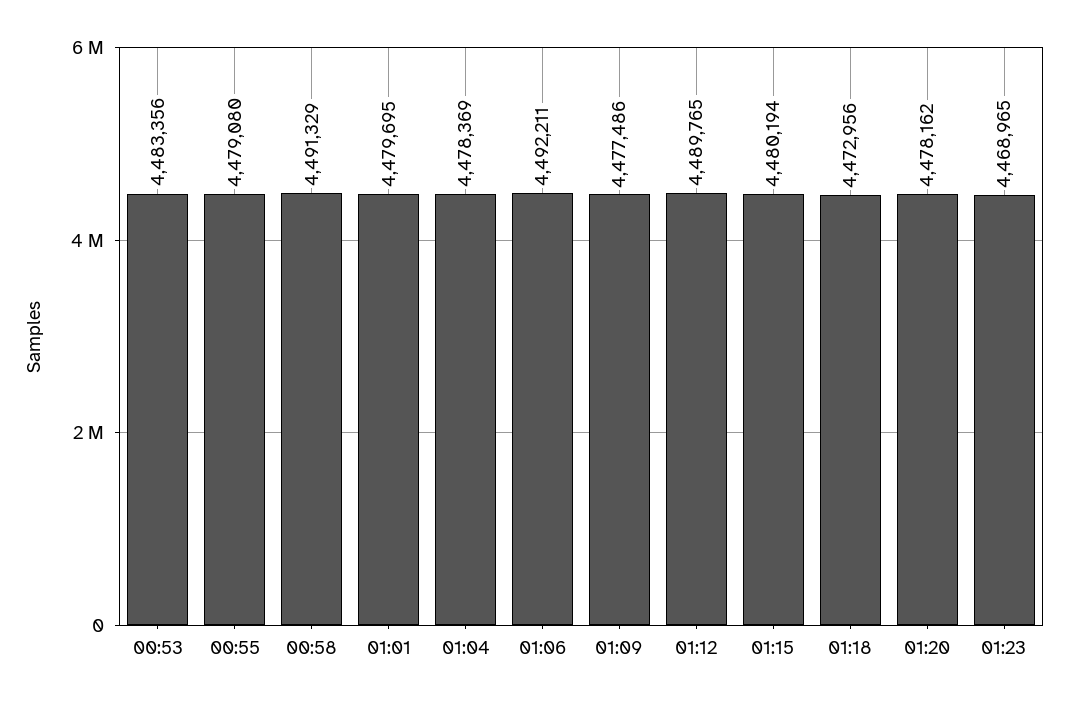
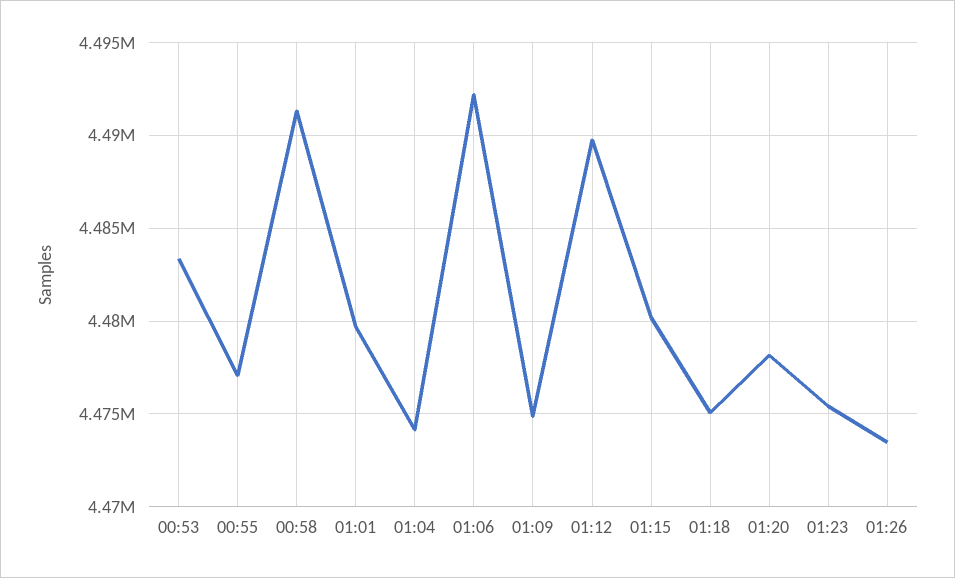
00:55: 4479080 -> 4477000
01:04: 4478369 -> 4474000
01:09: 4477486 -> 4475000
01:18: 4472956 -> 4475000
01:23: 4468965 -> 4475500
01:26: none -> 4473500

